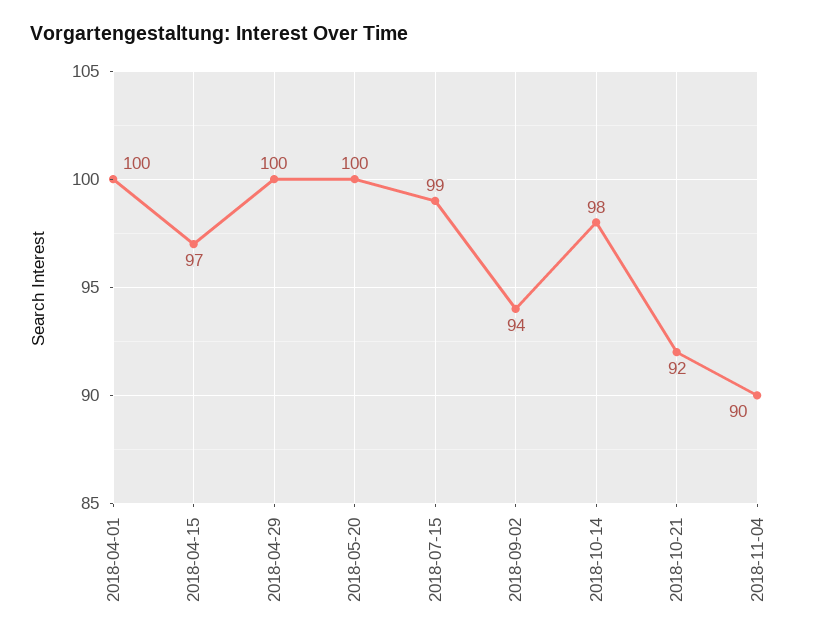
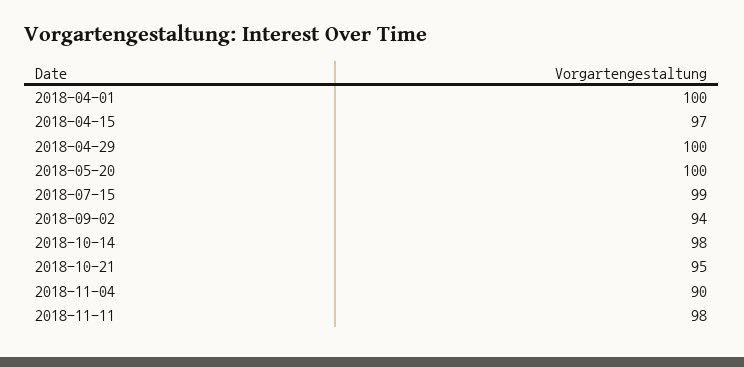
2018-10-21: 92 -> 95
2018-11-11: none -> 98

